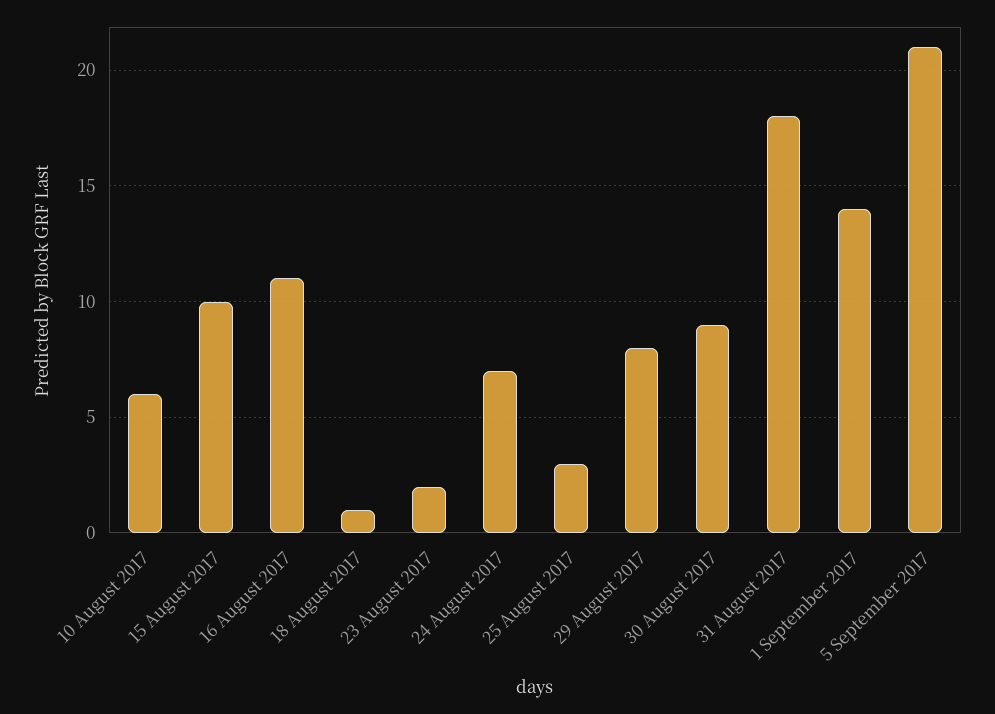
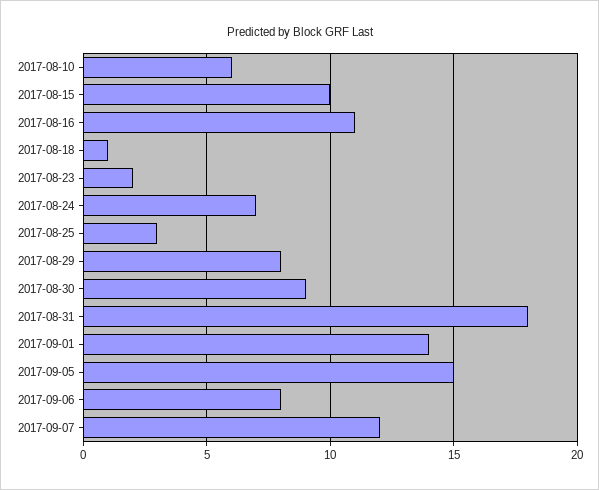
5 September 2017: 21 -> 15
2017-09-06: none -> 8
2017-09-07: none -> 12

